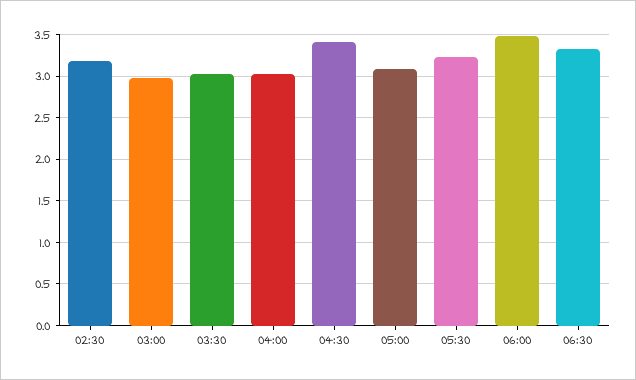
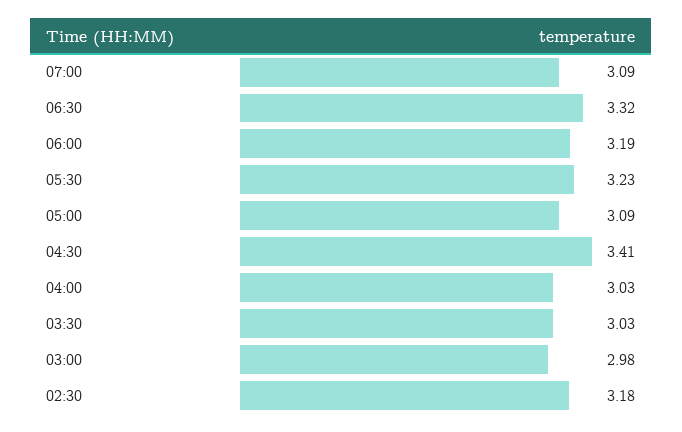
06:00: 3.5 -> 3.19
07:00: none -> 3.09

